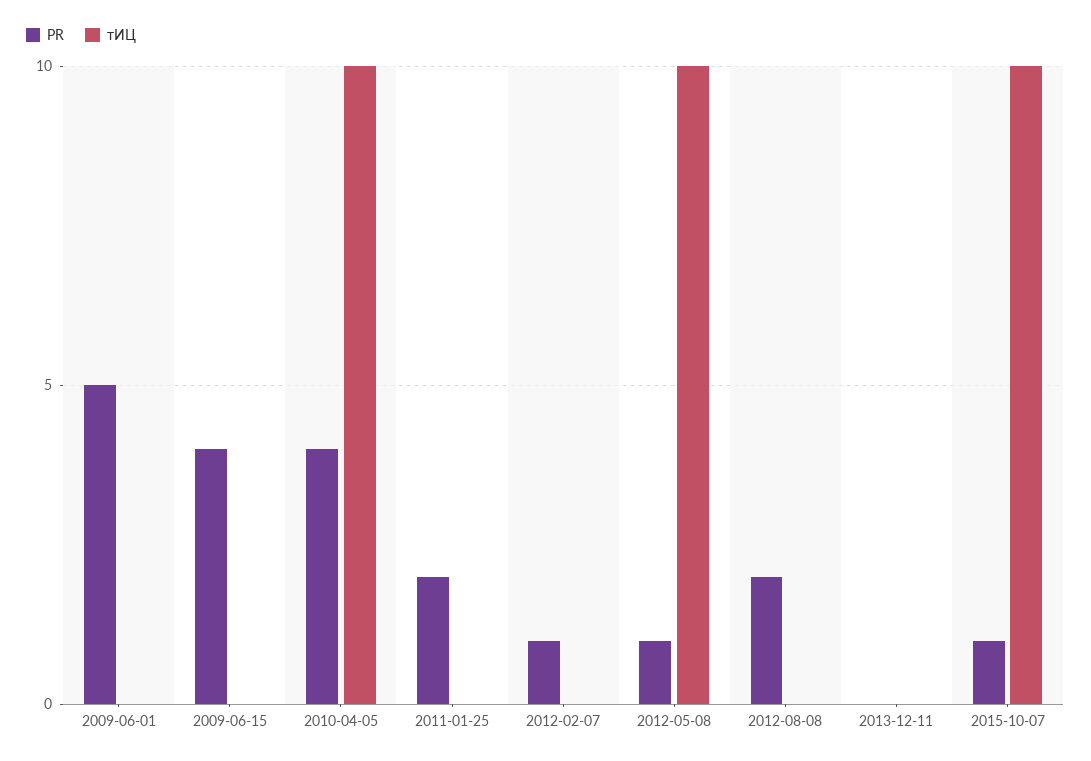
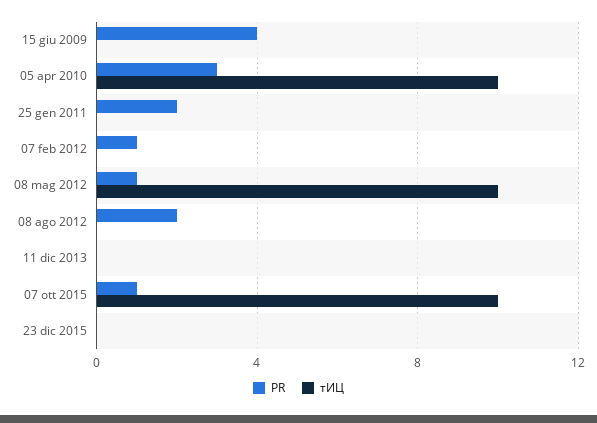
PR, 2009-06-01: 5 -> none
тИЦ, 2009-06-01: 0 -> none
PR, 2010-04-05: 4 -> 3
PR, 23 dic 2015: none -> 0
тИЦ, 23 dic 2015: none -> 0

